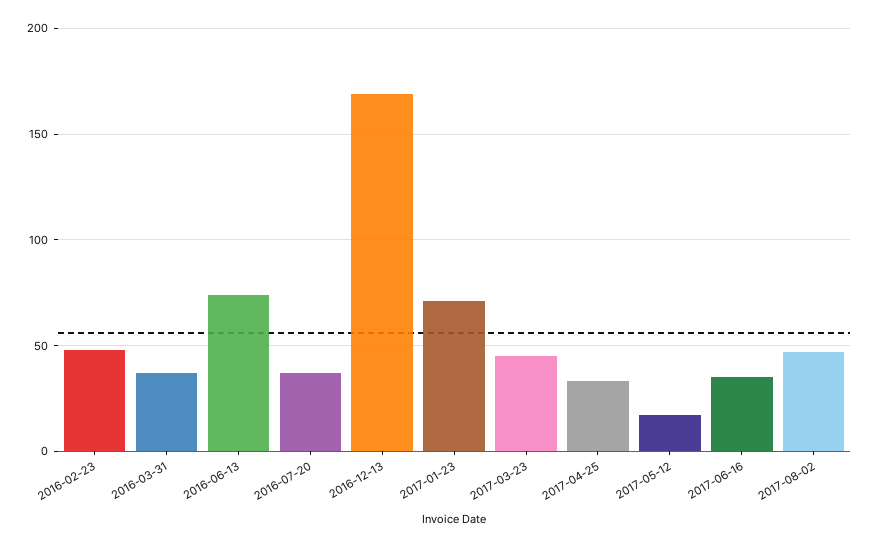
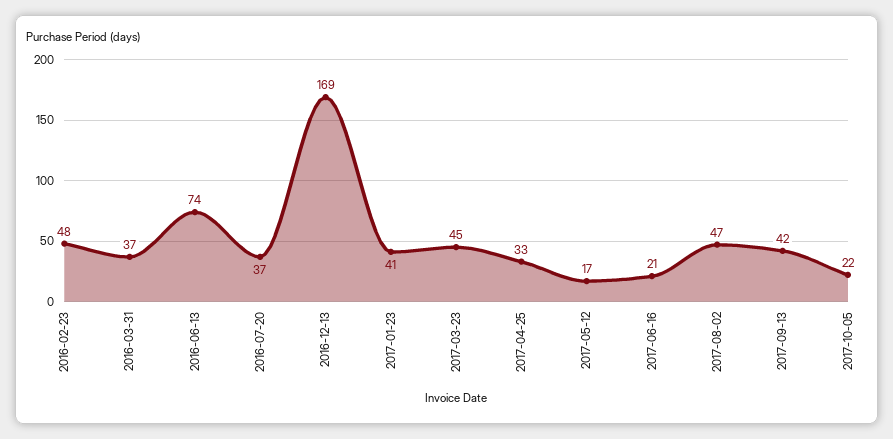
2017-01-23: 70 -> 41
2017-06-16: 35 -> 21
2017-09-13: none -> 42
2017-10-05: none -> 22

